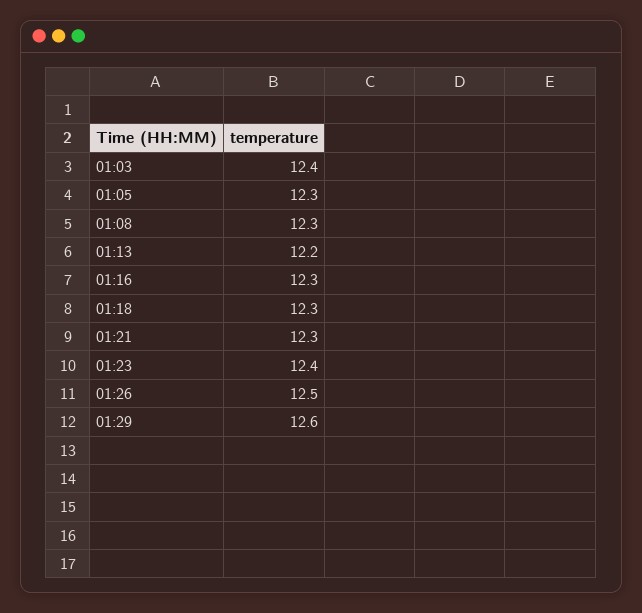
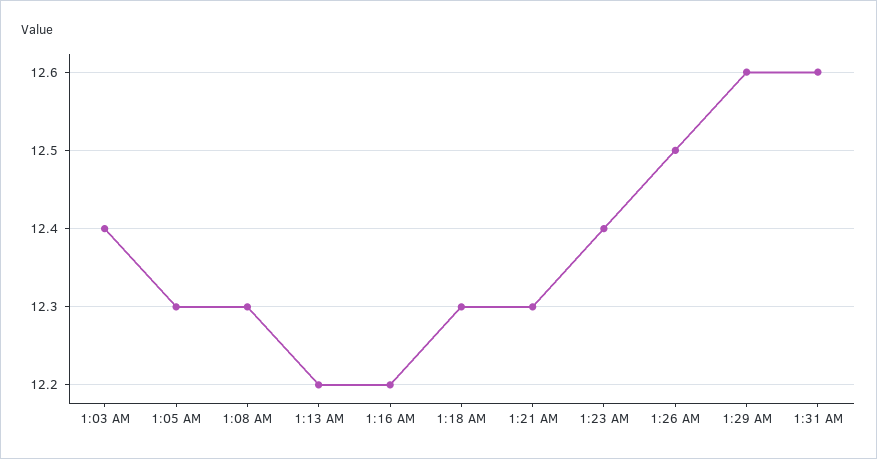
01:16: 12.3 -> 12.2
1:31 AM: none -> 12.6

